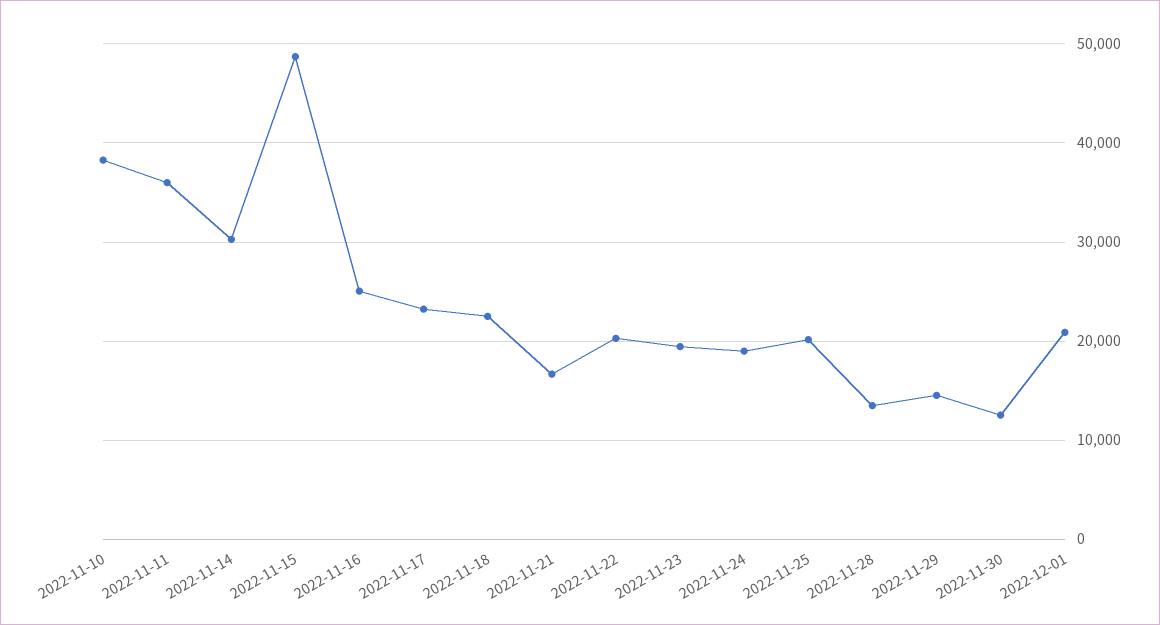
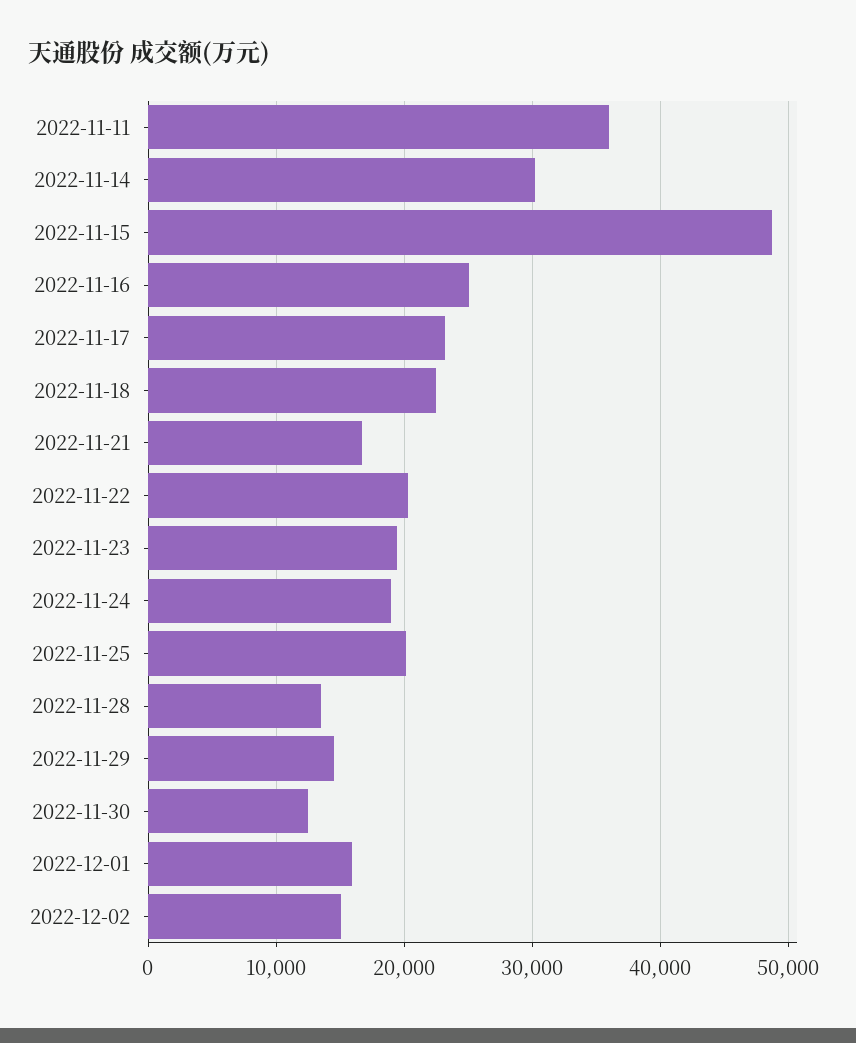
2022-11-10: 38000 -> none
2022-12-01: 21000 -> 16000
2022-12-02: none -> 15000

